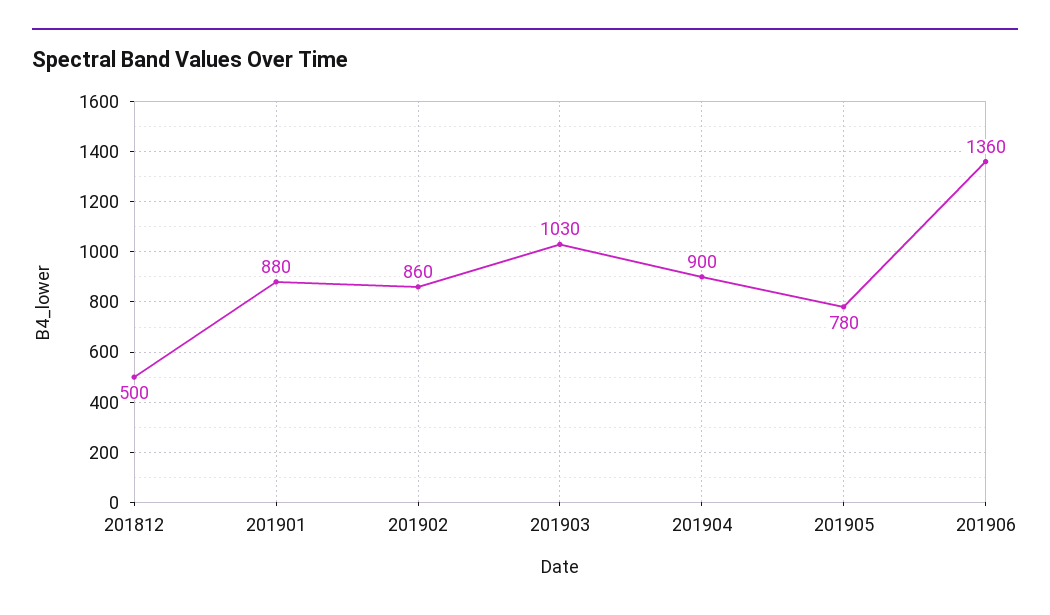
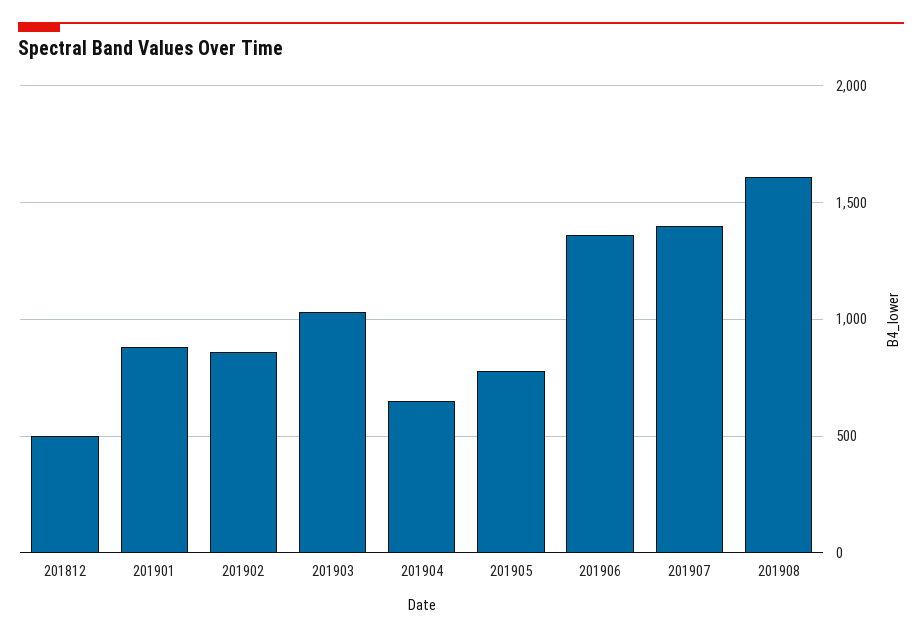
201904: 900 -> 650
201907: none -> 1400
201908: none -> 1600

